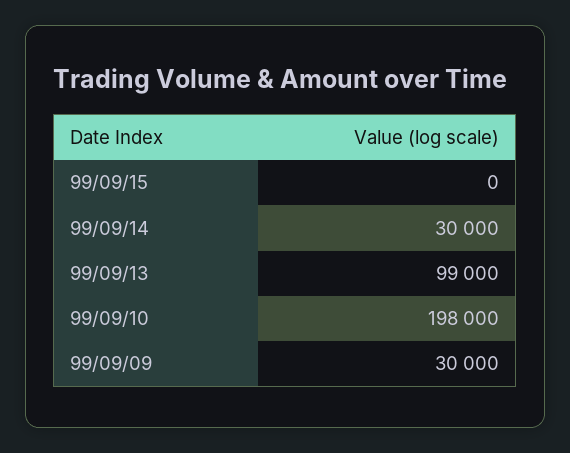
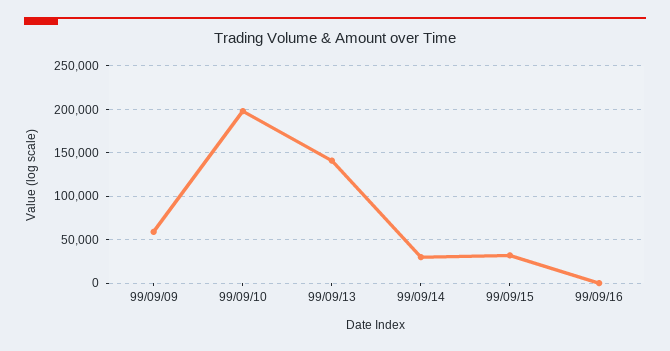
99/09/15: 0 -> 30000
99/09/13: 99000 -> 140000
99/09/09: 30000 -> 60000
99/09/16: none -> 0

